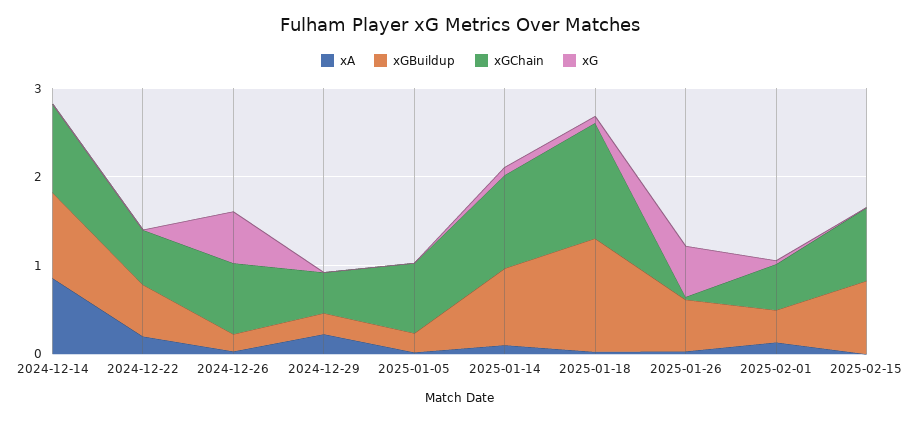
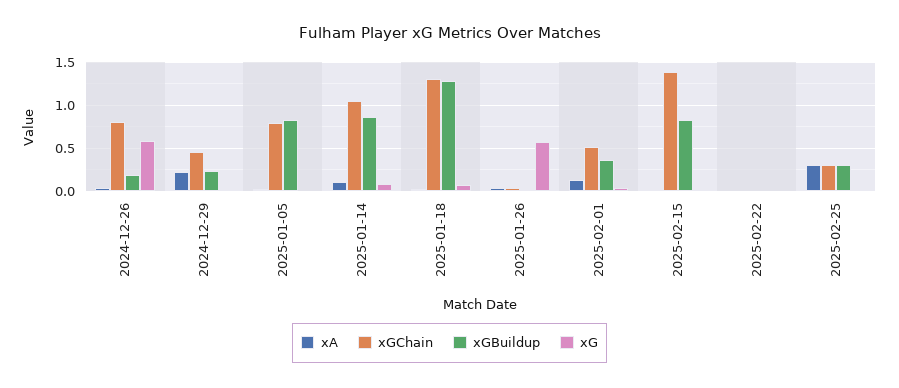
xA, 2024-12-14: 0.8 -> none
xGBuildup, 2024-12-14: 1 -> none
xGChain, 2024-12-14: 1 -> none
xG, 2024-12-14: 0 -> none
xA, 2024-12-22: 0.2 -> none
xGBuildup, 2024-12-22: 0.6 -> none
xGChain, 2024-12-22: 0.6 -> none
xG, 2024-12-22: 0 -> none
xGBuildup, 2025-01-05: 0.2 -> 0.8
xGBuildup, 2025-01-26: 0.6 -> 0
xGChain, 2025-02-15: 0.8 -> 1.4
xA, 2025-02-22: none -> 0
xGChain, 2025-02-22: none -> 0
xGBuildup, 2025-02-22: none -> 0
xG, 2025-02-22: none -> 0
xA, 2025-02-25: none -> 0.3
xGChain, 2025-02-25: none -> 0.3
xGBuildup, 2025-02-25: none -> 0.3
xG, 2025-02-25: none -> 0

